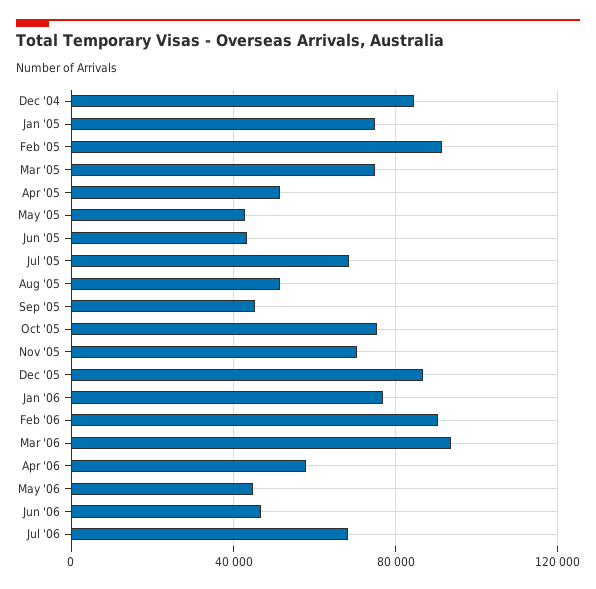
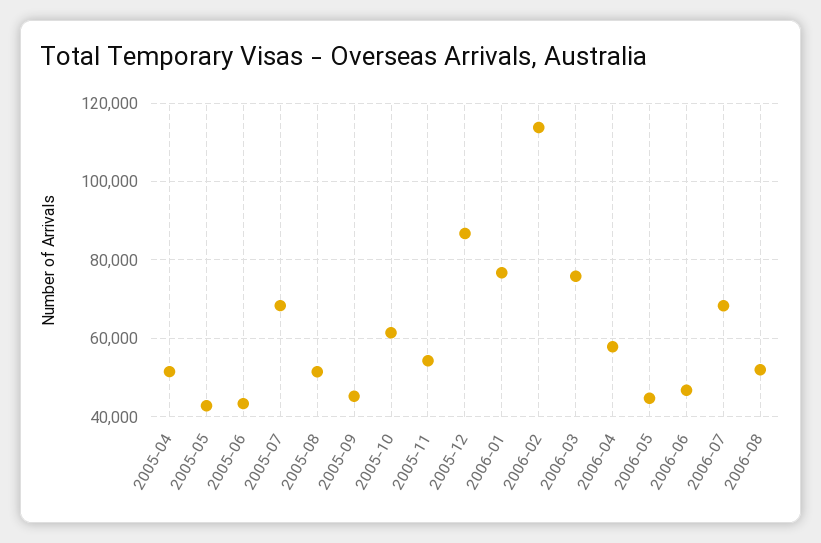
Dec '04: 85000 -> none
Jan '05: 75000 -> none
Feb '05: 90000 -> none
Mar '05: 75000 -> none
Oct '05: 75000 -> 62000
Nov '05: 70000 -> 54000
Feb '06: 90000 -> 114000
Mar '06: 95000 -> 76000
2006-08: none -> 52000

